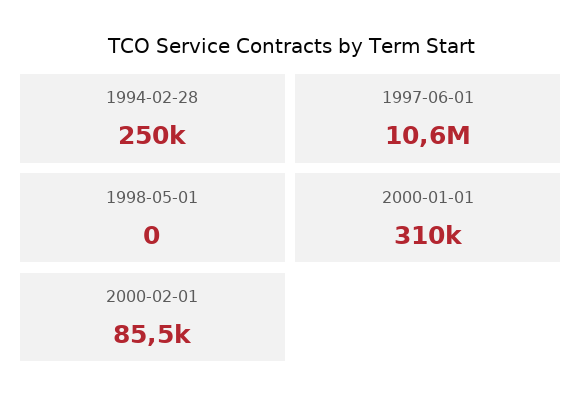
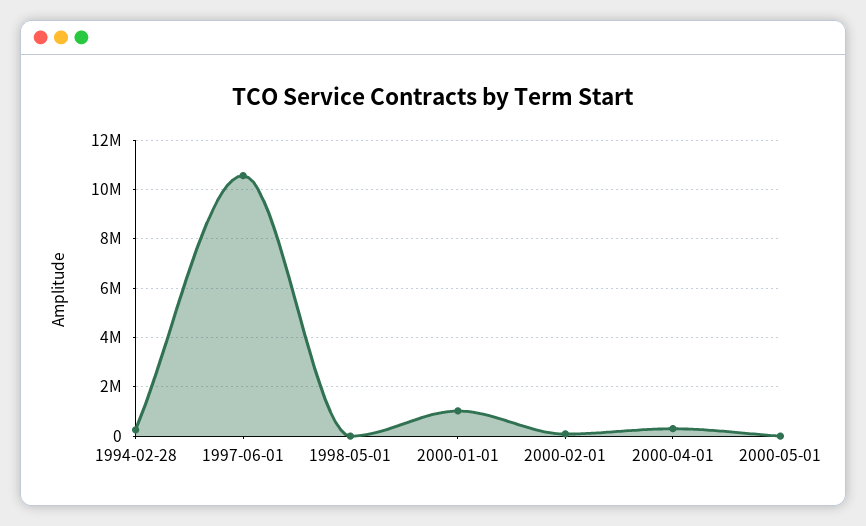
2000-01-01: 310000 -> 1000000
2000-04-01: none -> 250000
2000-05-01: none -> 0

